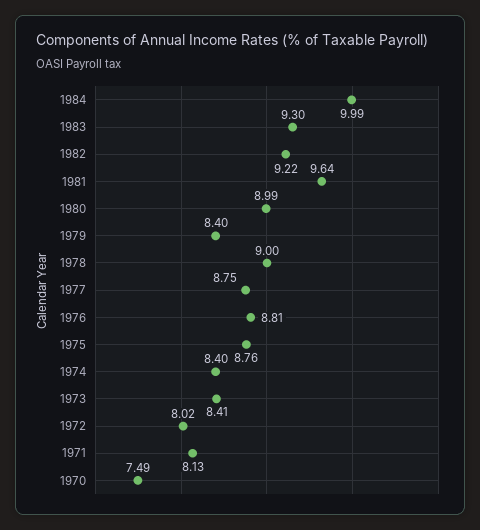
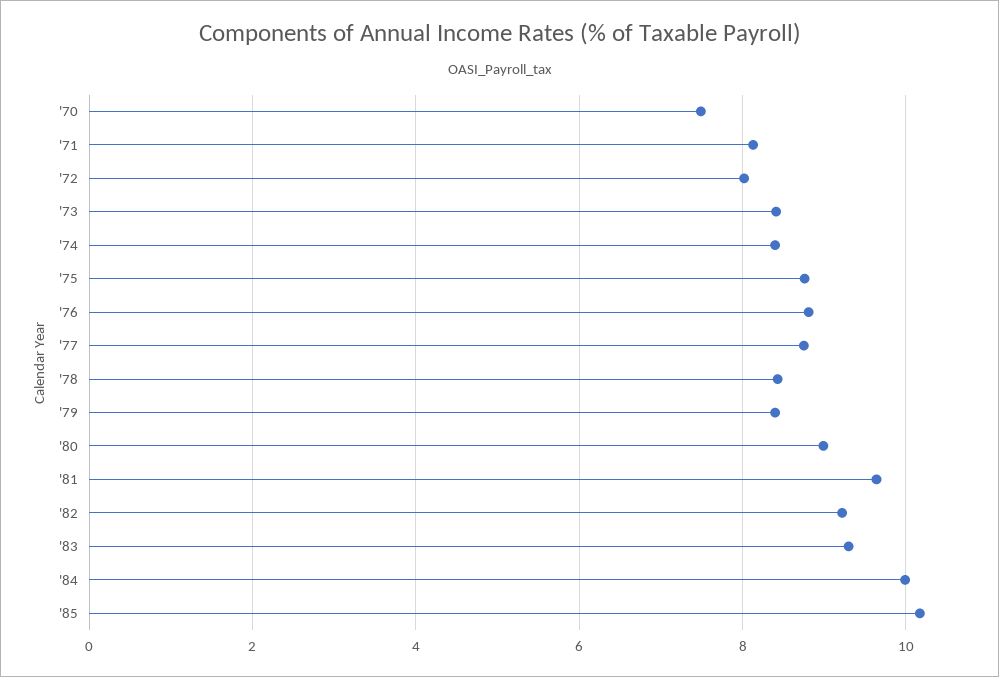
1978: 9 -> 8.4
'85: none -> 10.2

